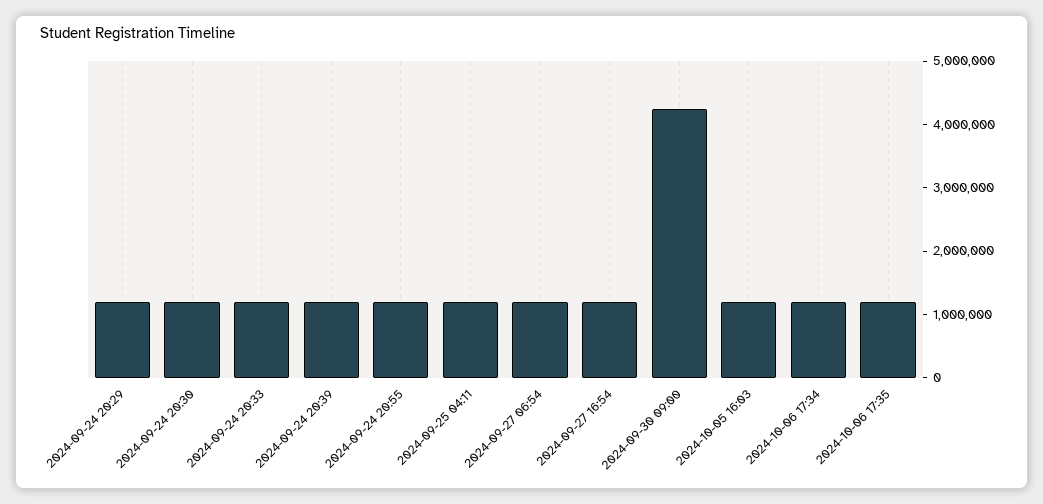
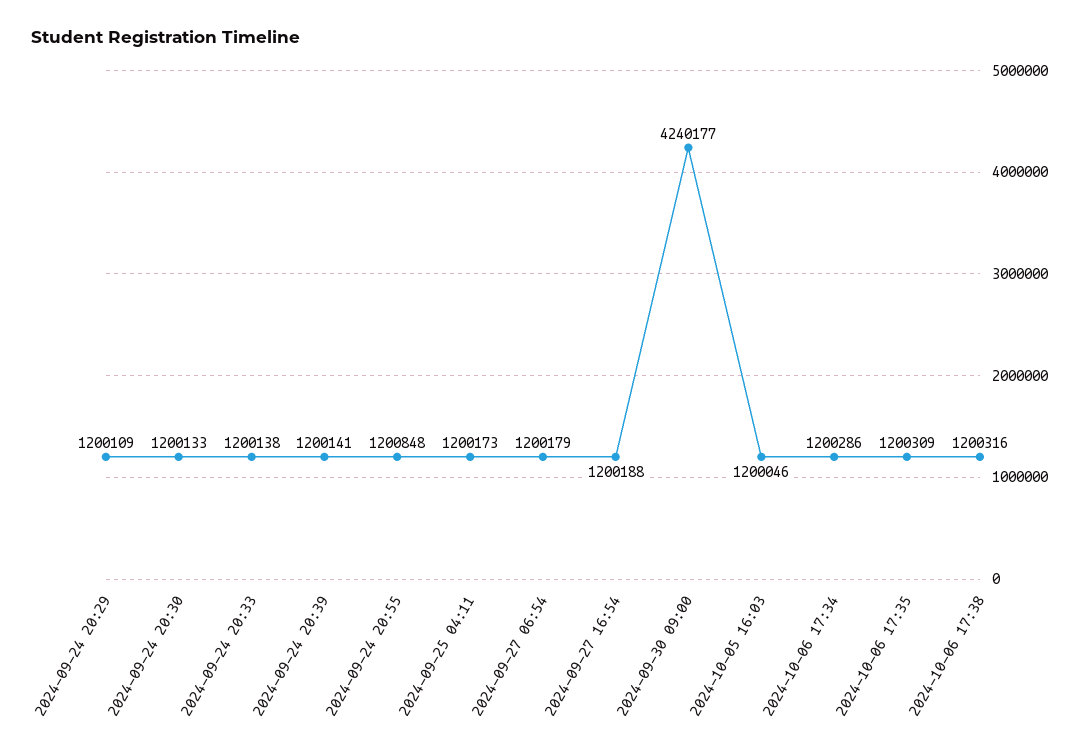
2024-10-06 17:38: none -> 1200316

